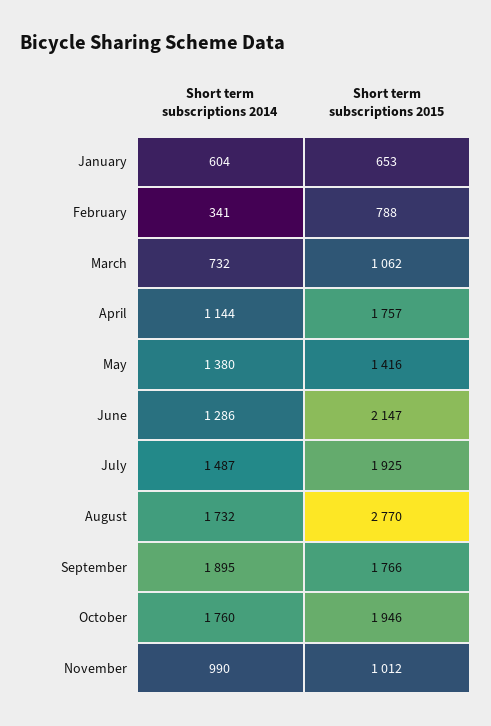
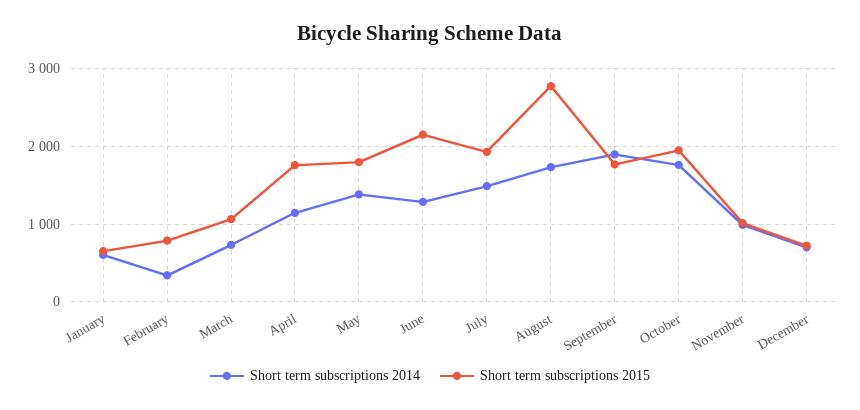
Short term subscriptions 2015, May: 1416 -> 1800
Short term subscriptions 2014, December: none -> 700
Short term subscriptions 2015, December: none -> 700

